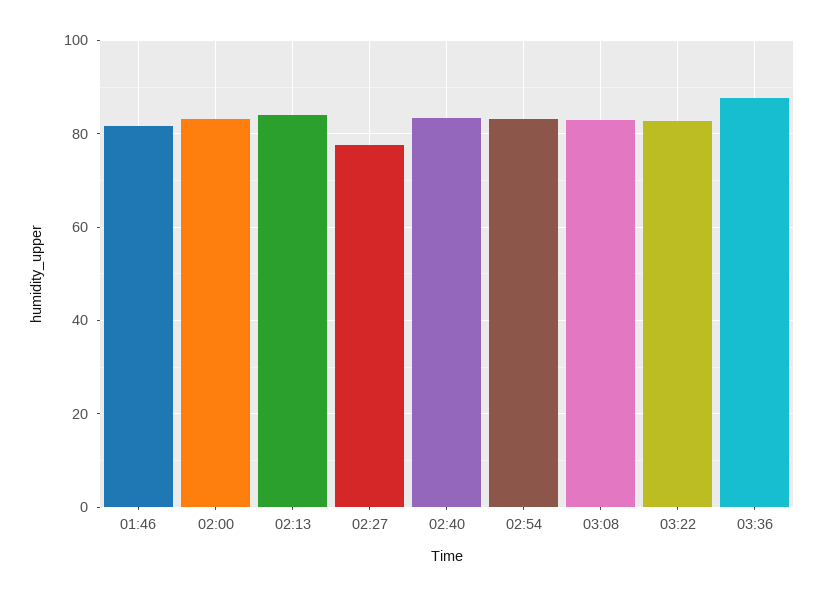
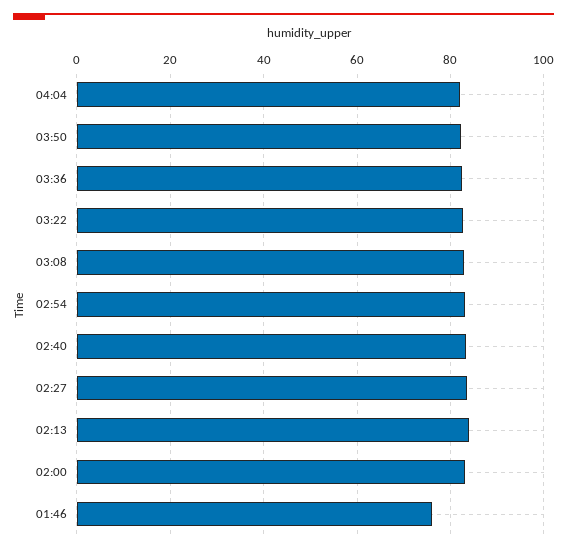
01:46: 82 -> 76
02:27: 78 -> 84
03:36: 88 -> 82
04:04: none -> 82
03:50: none -> 82

